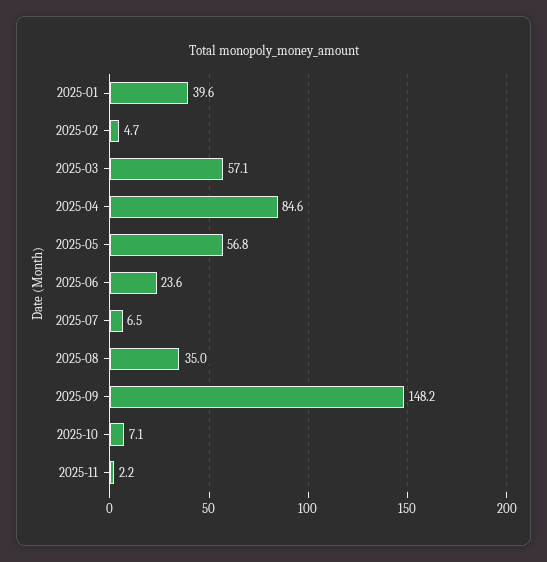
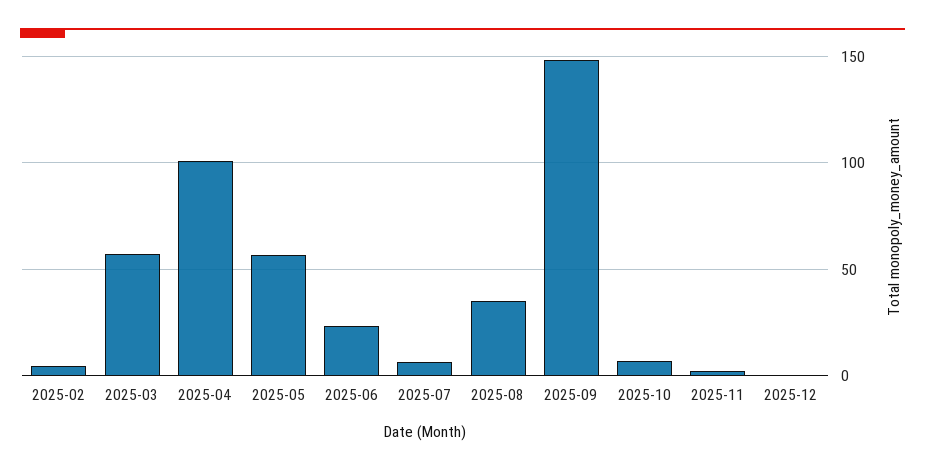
2025-01: 39.6 -> none
2025-04: 84.6 -> 100
2025-12: none -> 0

